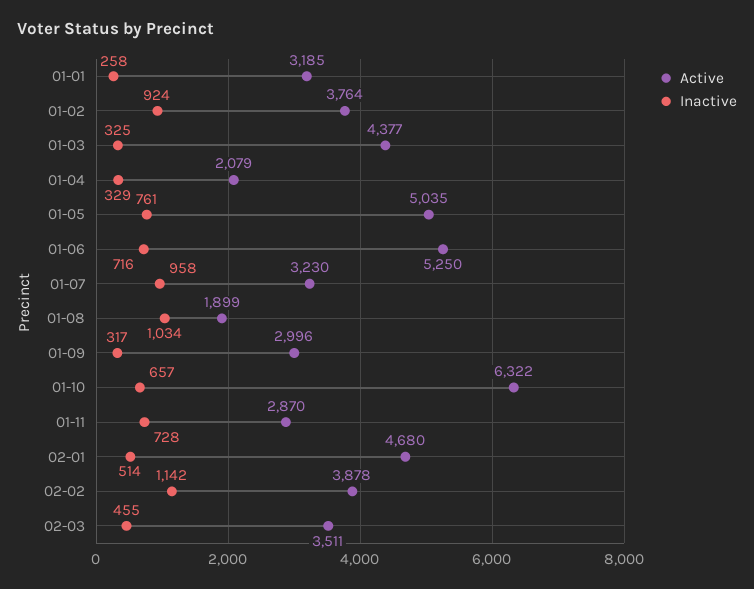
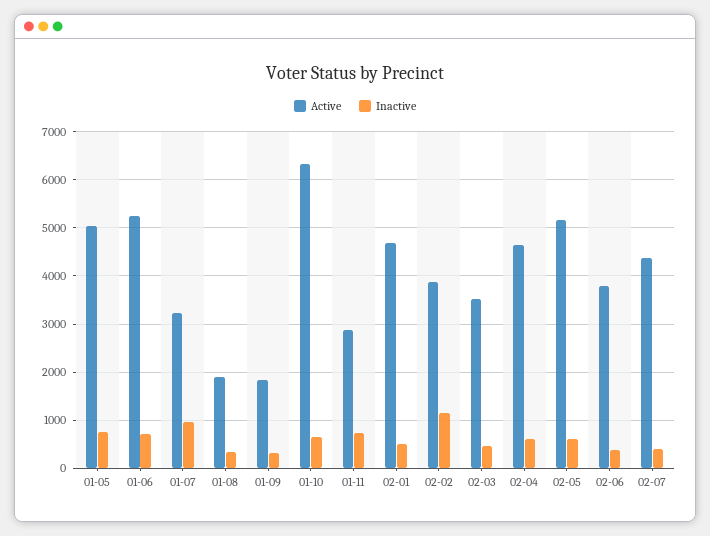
Active, 01-01: 3185 -> none
Inactive, 01-01: 258 -> none
Active, 01-02: 3764 -> none
Inactive, 01-02: 924 -> none
Active, 01-03: 4377 -> none
Inactive, 01-03: 325 -> none
Active, 01-04: 2079 -> none
Inactive, 01-04: 329 -> none
Inactive, 01-08: 1034 -> 400
Active, 01-09: 2996 -> 1800
Active, 02-04: none -> 4600
Inactive, 02-04: none -> 600
Active, 02-05: none -> 5200
Inactive, 02-05: none -> 600
Active, 02-06: none -> 3800
Inactive, 02-06: none -> 400
Active, 02-07: none -> 4400
Inactive, 02-07: none -> 400

